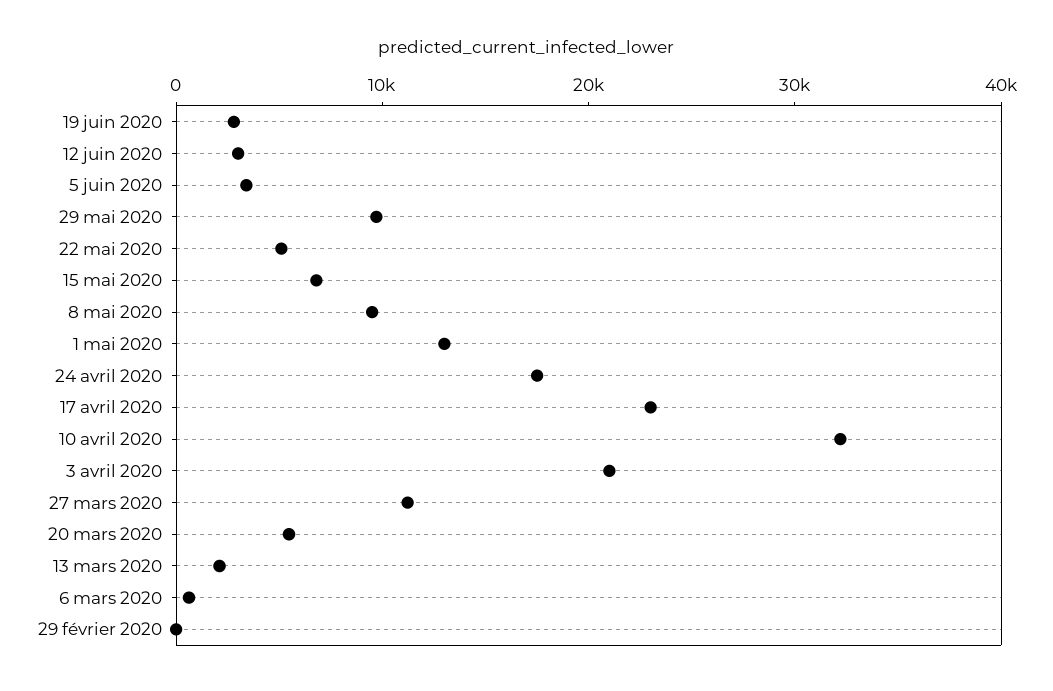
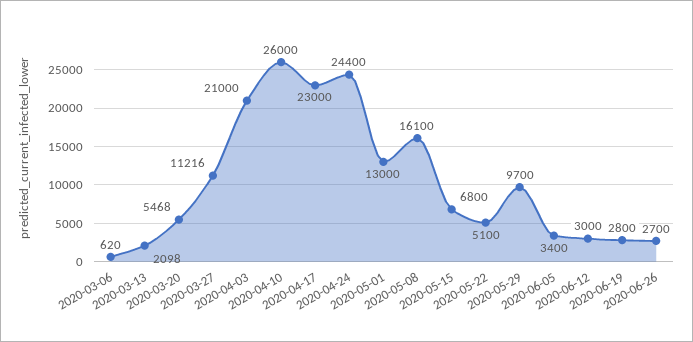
8 mai 2020: 10000 -> 16100
24 avril 2020: 18000 -> 24400
10 avril 2020: 32000 -> 26000
29 février 2020: 0 -> none
2020-06-26: none -> 2700

